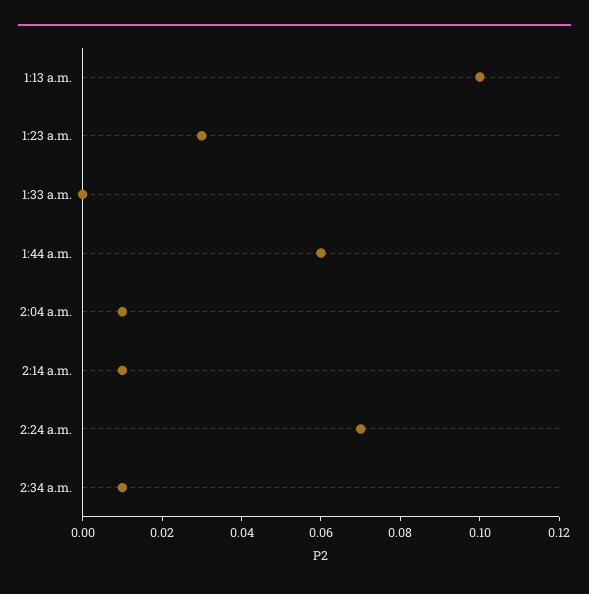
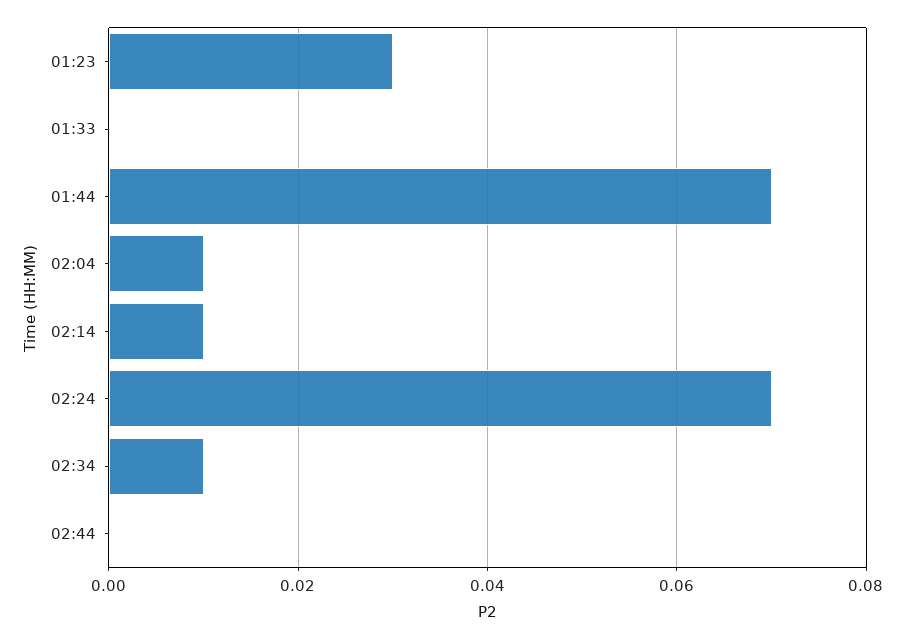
1:13 a.m.: 0.1 -> none
1:44 a.m.: 0.06 -> 0.07
02:44: none -> 0

